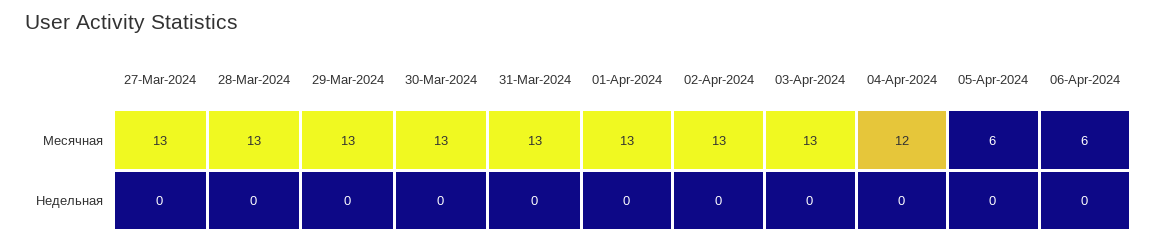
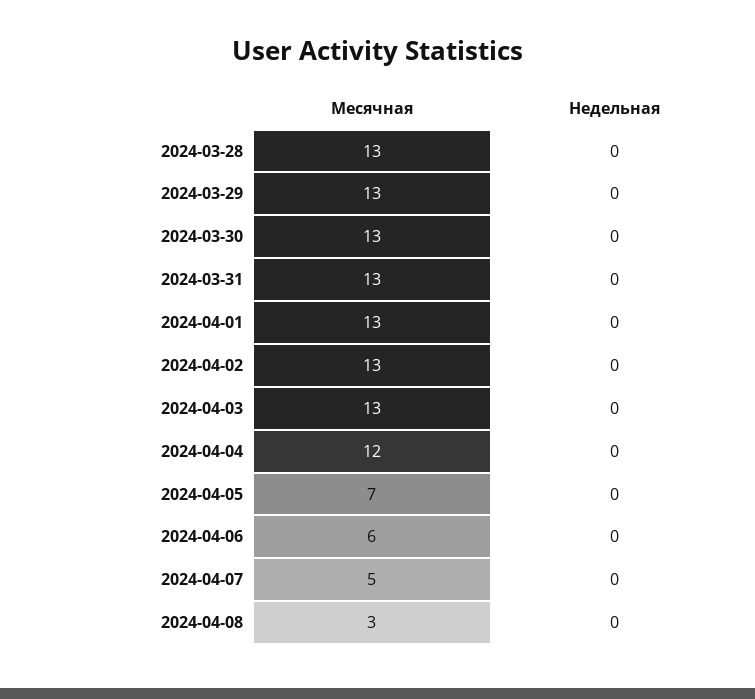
27-Mar-2024, Месячная: 13 -> none
05-Apr-2024, Месячная: 6 -> 7
27-Mar-2024, Недельная: 0 -> none
2024-04-07, Месячная: none -> 5
2024-04-07, Недельная: none -> 0
2024-04-08, Месячная: none -> 3
2024-04-08, Недельная: none -> 0

